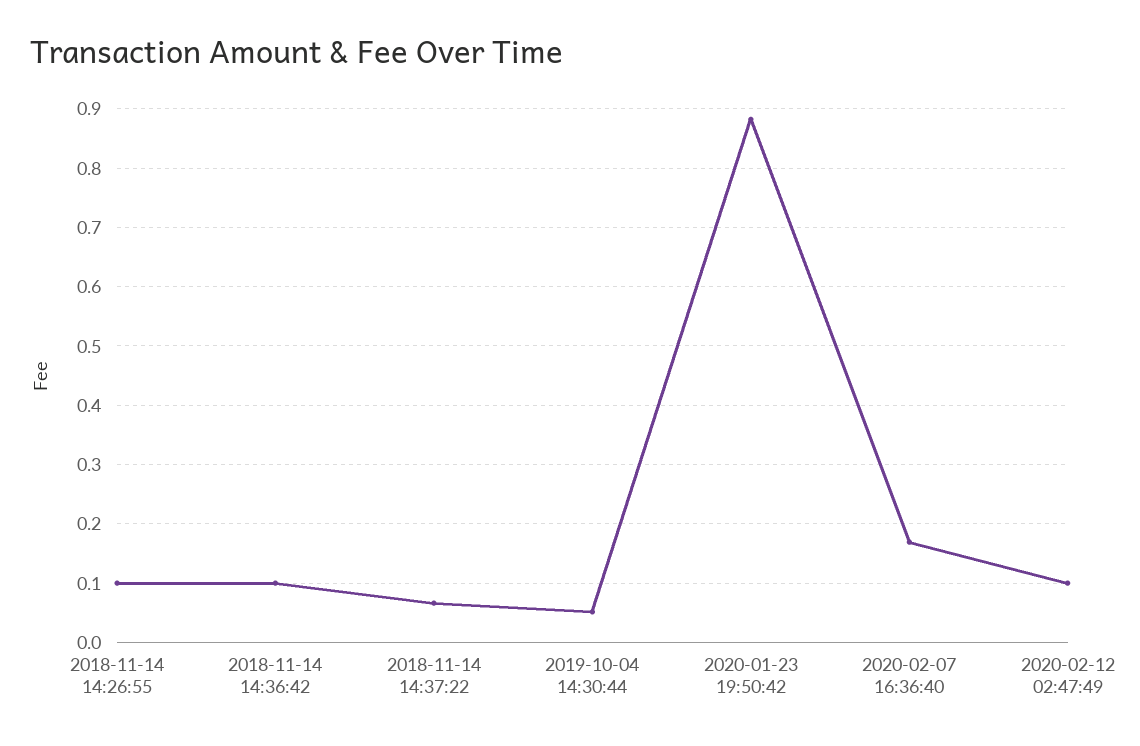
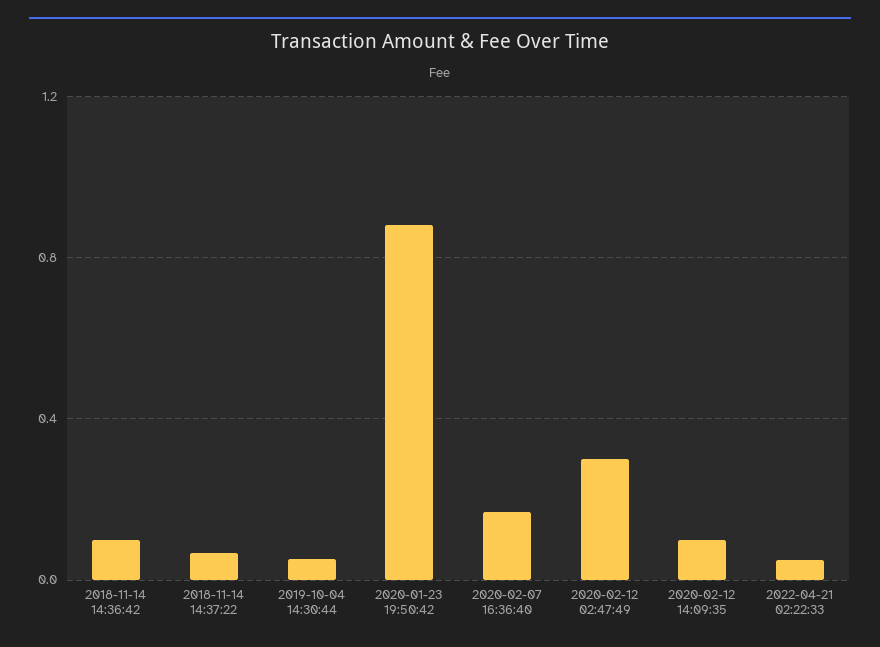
2018-11-14 14:26:55: 0.1 -> none
2020-02-12 02:47:49: 0.1 -> 0.3
2020-02-12 14:09:35: none -> 0.1
2022-04-21 02:22:33: none -> 0.05

